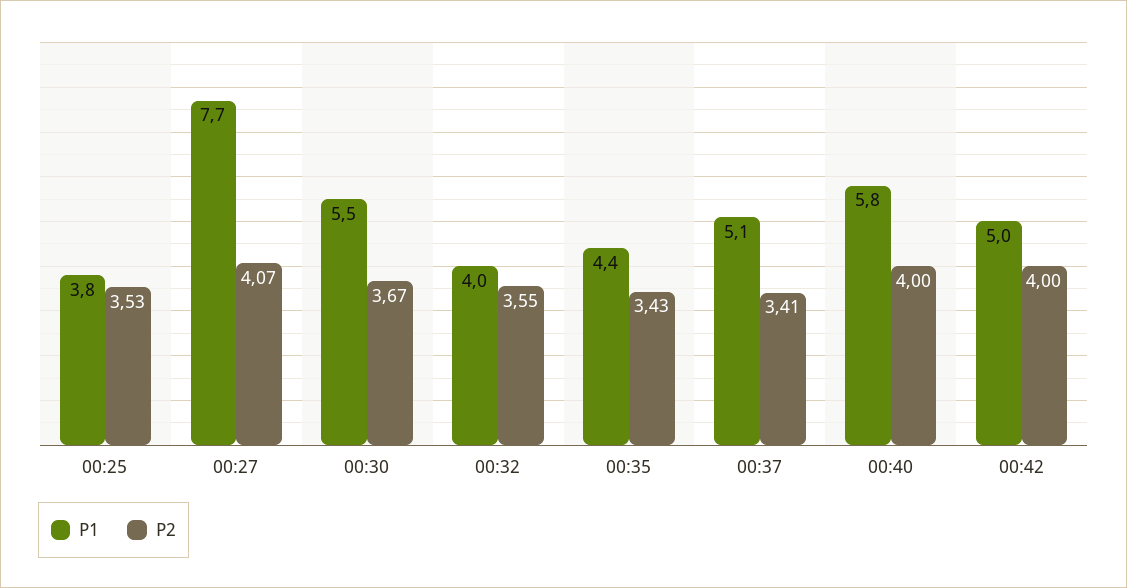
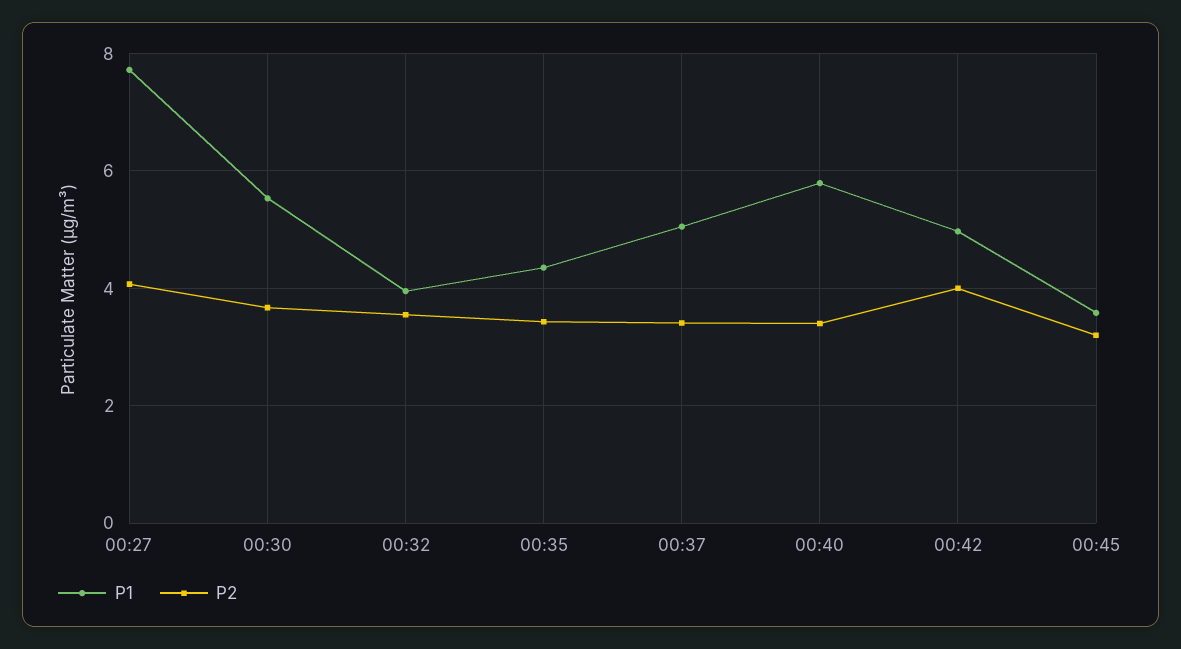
P1, 00:25: 3.8 -> none
P2, 00:25: 3.53 -> none
P2, 00:40: 4 -> 3.4
P1, 00:45: none -> 3.6
P2, 00:45: none -> 3.2

